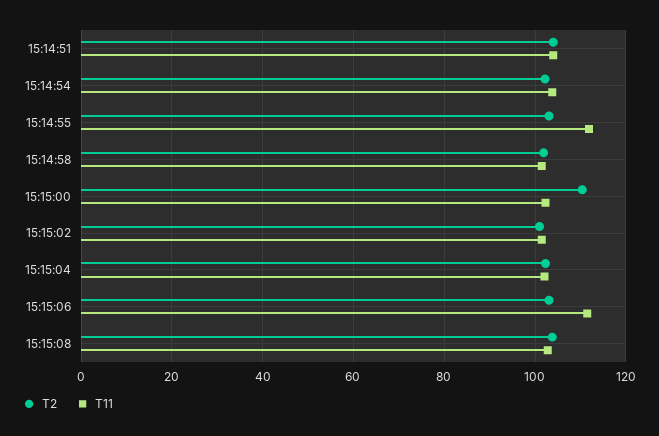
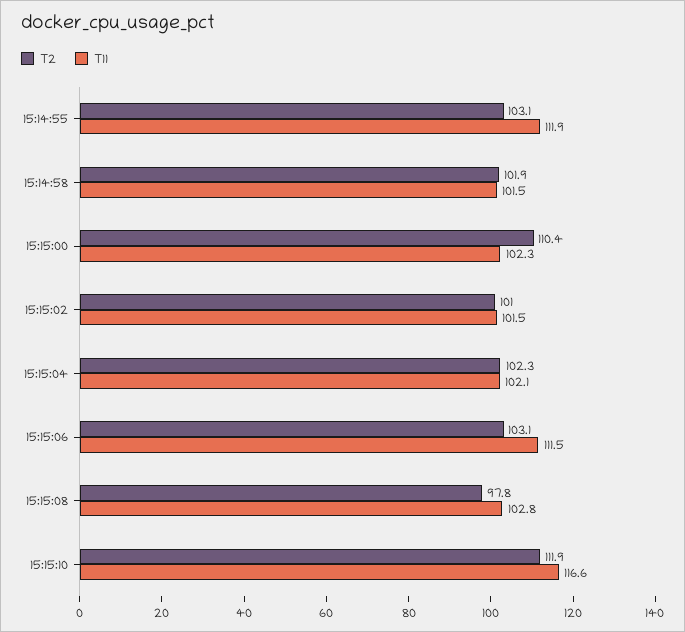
T2, 15:14:51: 104 -> none
T11, 15:14:51: 104 -> none
T2, 15:14:54: 102 -> none
T11, 15:14:54: 104 -> none
T2, 15:15:08: 104 -> 97.8
T2, 15:15:10: none -> 111.9
T11, 15:15:10: none -> 116.6

